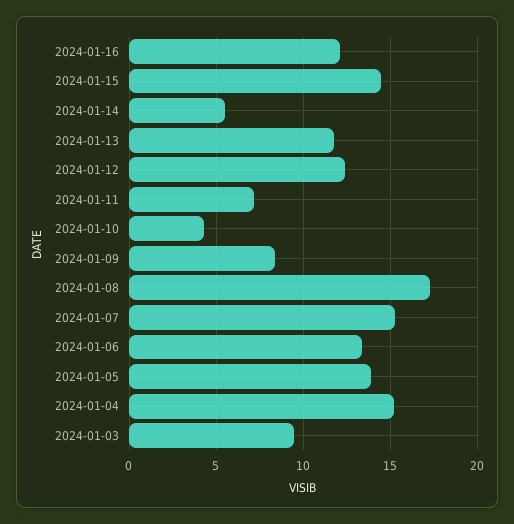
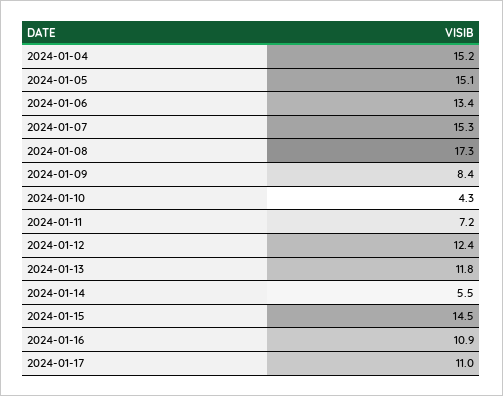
2024-01-16: 12 -> 10.9
2024-01-05: 14 -> 15.1
2024-01-03: 9.5 -> none
2024-01-17: none -> 11

